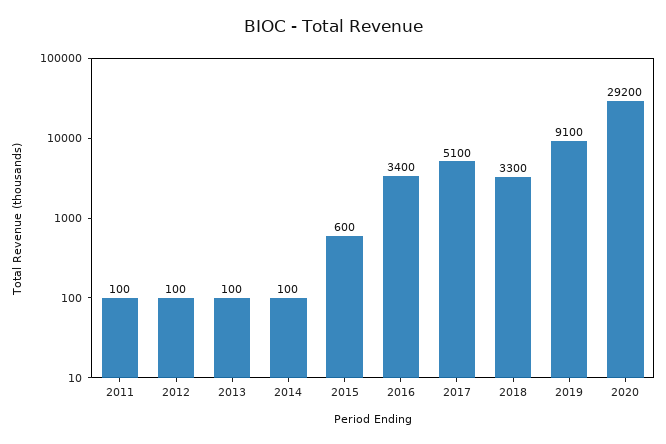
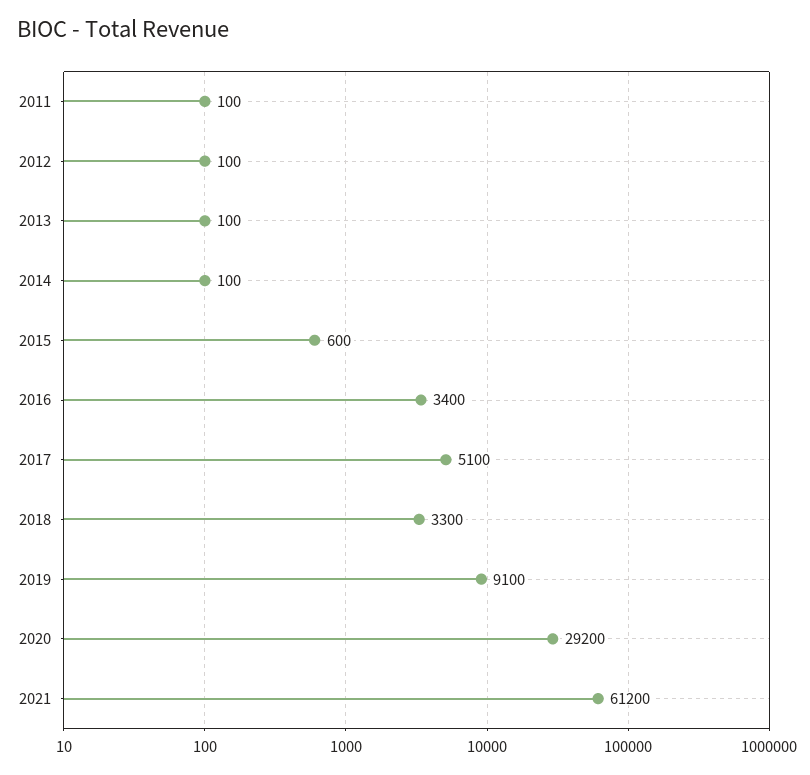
2021: none -> 61200

